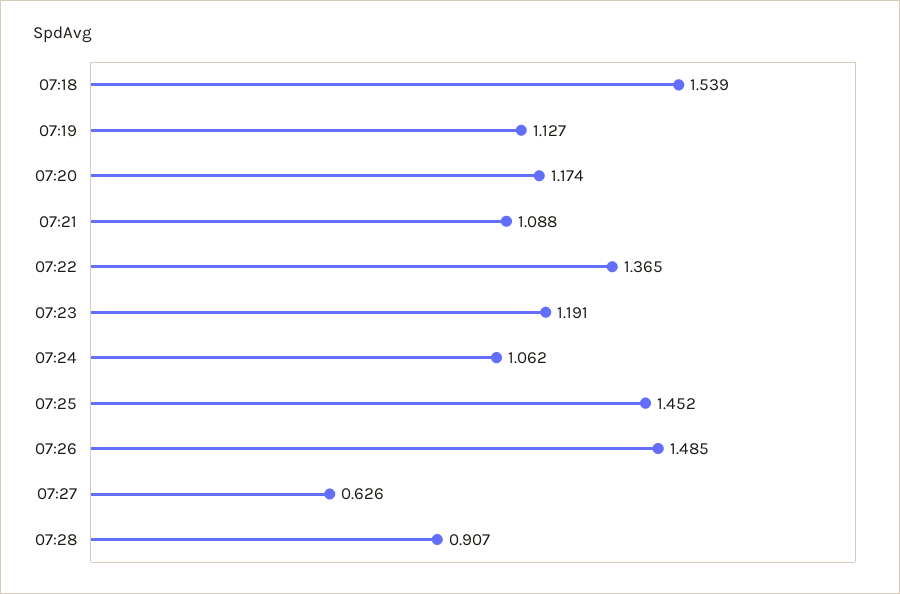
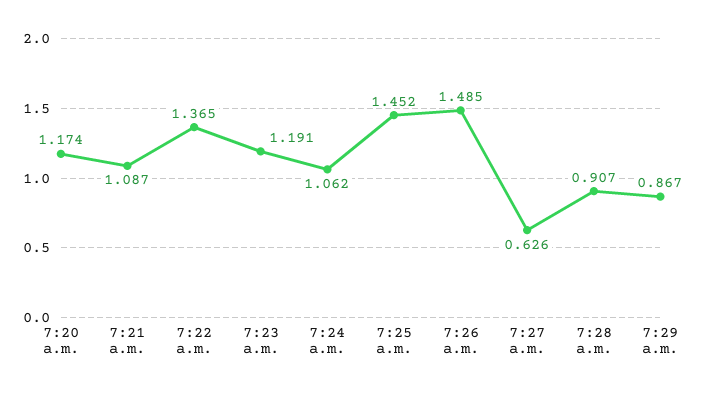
07:18: 1.539 -> none
07:19: 1.127 -> none
07:21: 1.088 -> 1.087
7:29 a.m.: none -> 0.867

